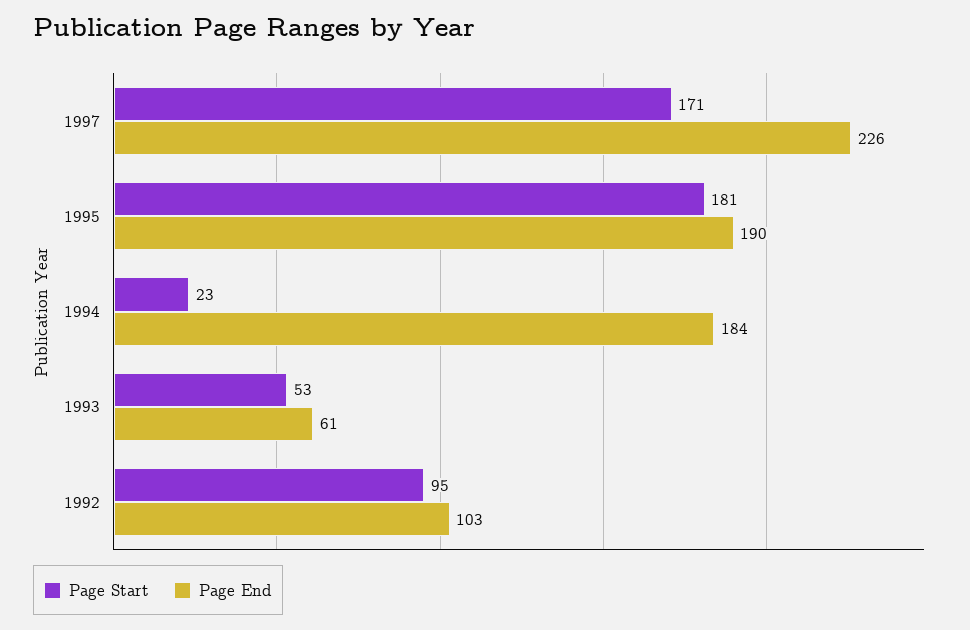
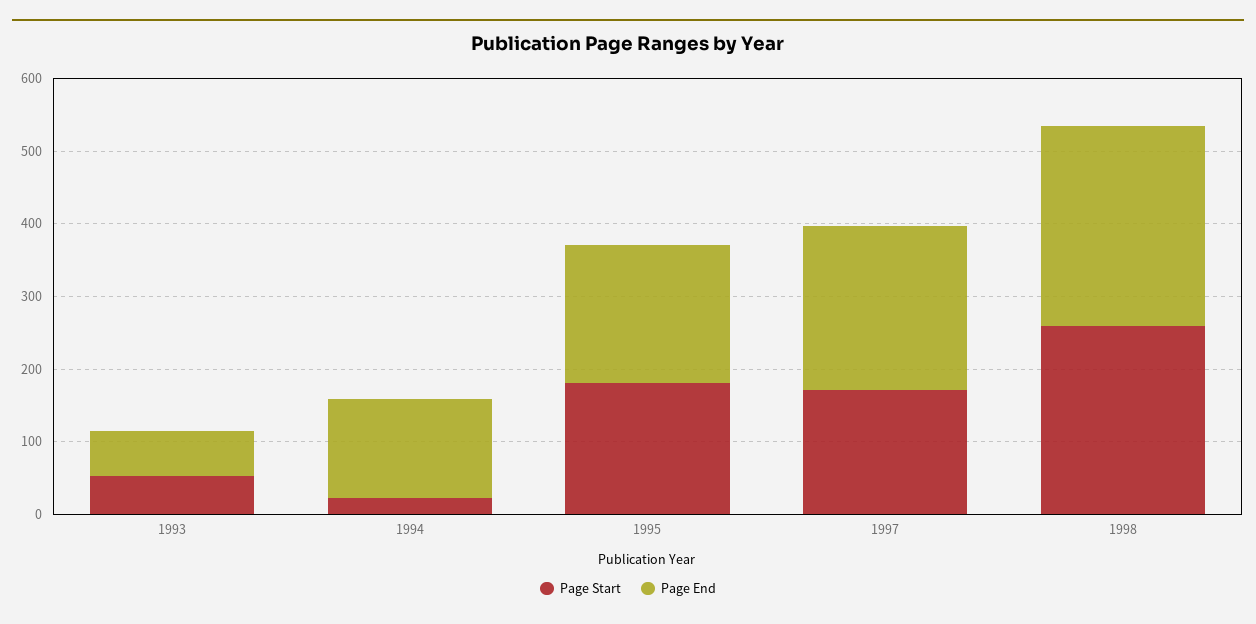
Page End, 1994: 184 -> 140
Page Start, 1992: 95 -> none
Page End, 1992: 103 -> none
Page Start, 1998: none -> 260
Page End, 1998: none -> 280

